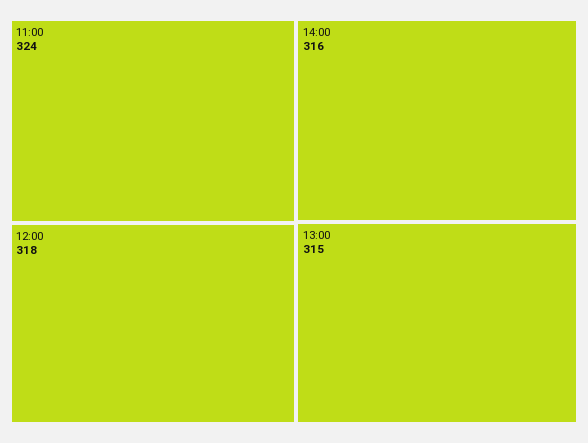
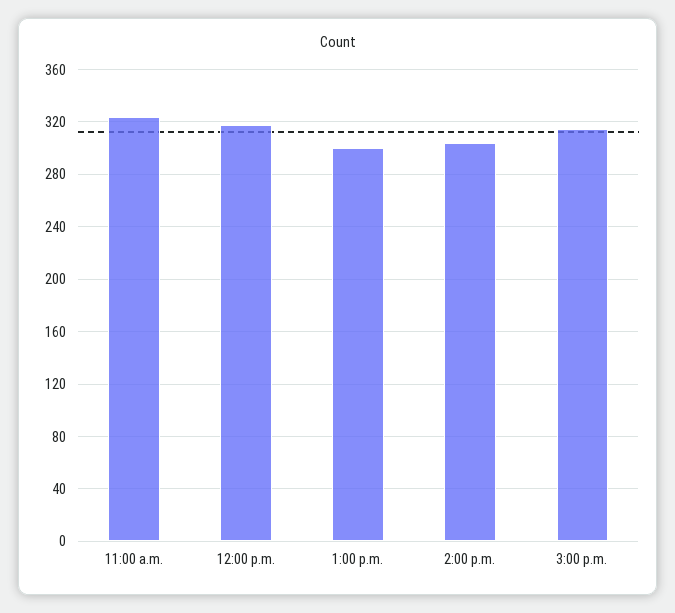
14:00: 316 -> 305
13:00: 315 -> 300
3:00 p.m.: none -> 315

